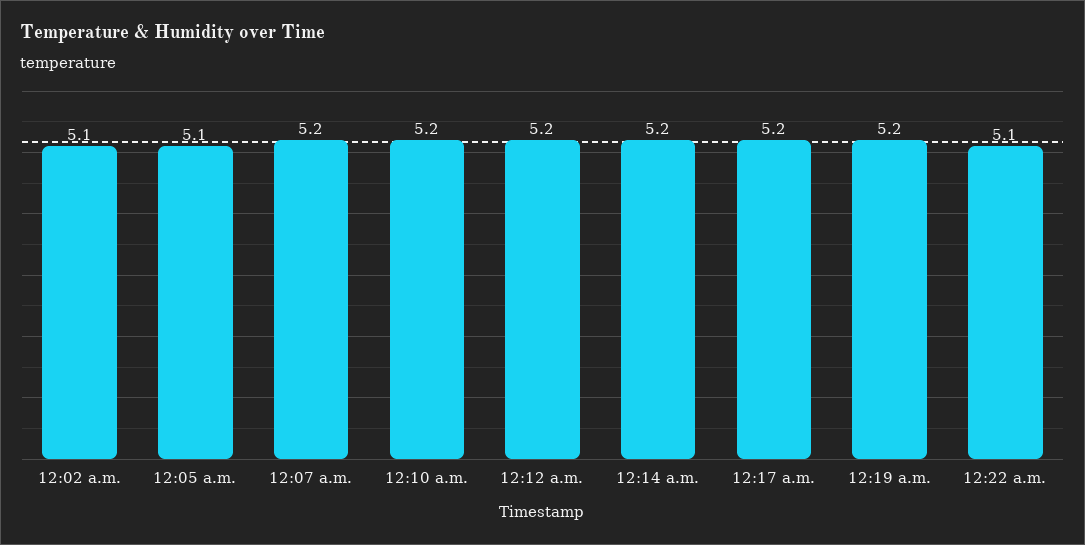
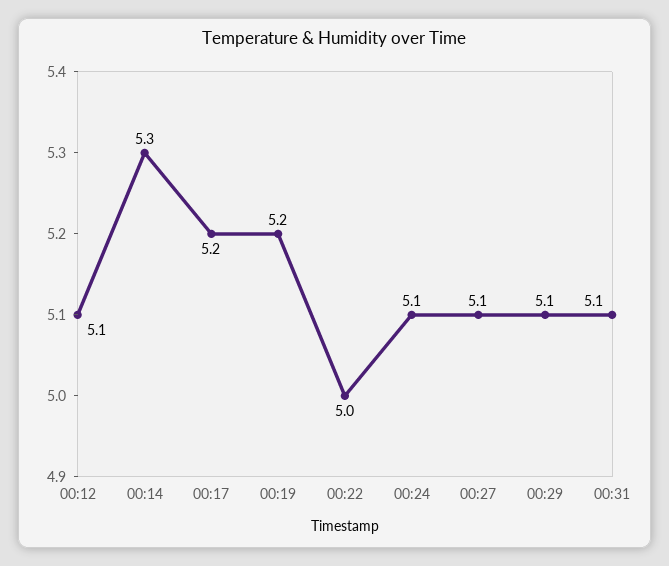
12:02 a.m.: 5.1 -> none
12:05 a.m.: 5.1 -> none
12:07 a.m.: 5.2 -> none
12:10 a.m.: 5.2 -> none
12:12 a.m.: 5.2 -> 5.1
12:14 a.m.: 5.2 -> 5.3
12:22 a.m.: 5.1 -> 5
00:24: none -> 5.1
00:27: none -> 5.1
00:29: none -> 5.1
00:31: none -> 5.1

